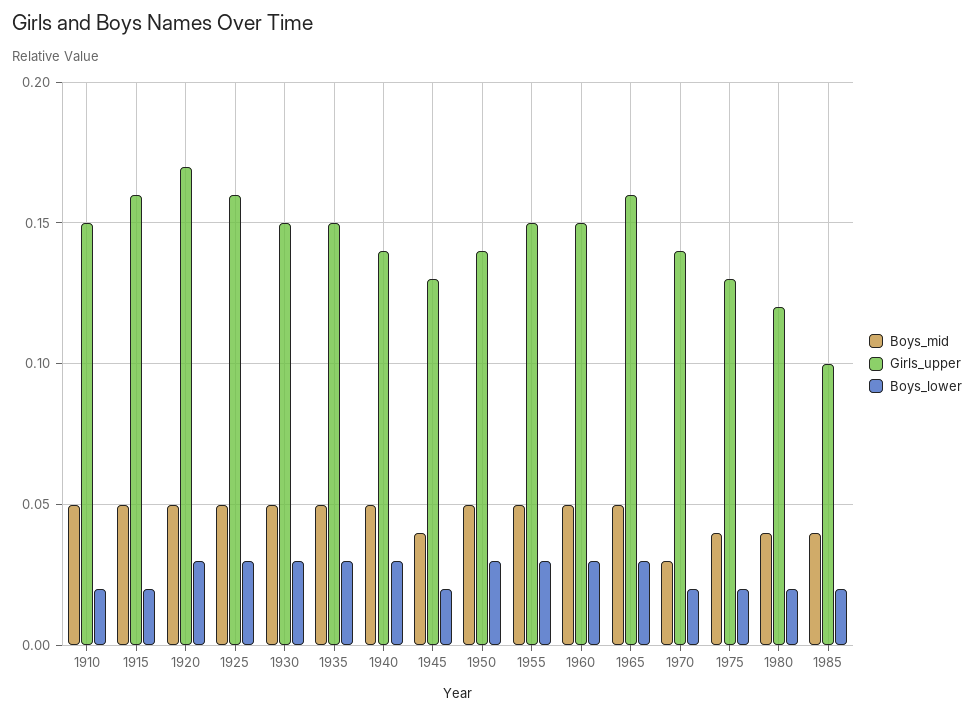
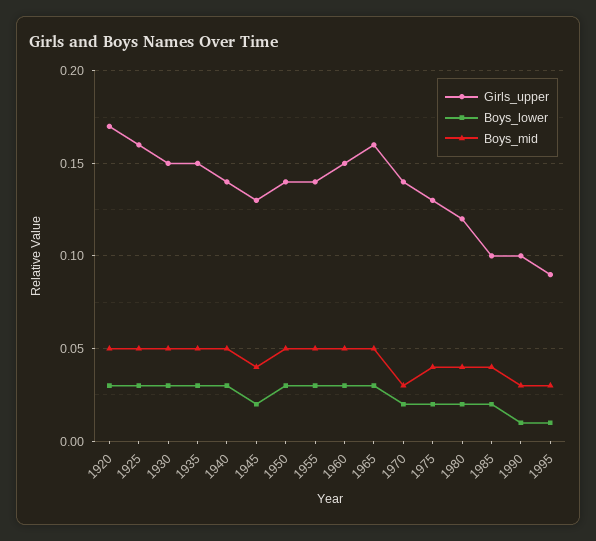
Boys_mid, 1910: 0.05 -> none
Girls_upper, 1910: 0.15 -> none
Boys_lower, 1910: 0.02 -> none
Boys_mid, 1915: 0.05 -> none
Girls_upper, 1915: 0.16 -> none
Boys_lower, 1915: 0.02 -> none
Girls_upper, 1955: 0.15 -> 0.14
Girls_upper, 1990: none -> 0.1
Boys_lower, 1990: none -> 0.01
Boys_mid, 1990: none -> 0.03
Girls_upper, 1995: none -> 0.09
Boys_lower, 1995: none -> 0.01
Boys_mid, 1995: none -> 0.03

